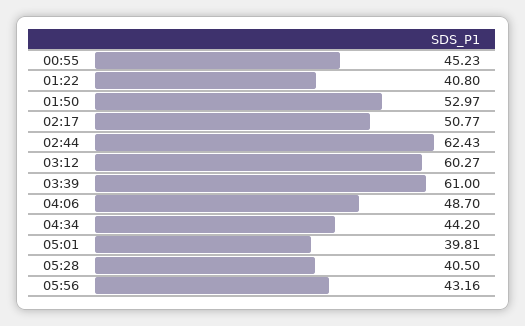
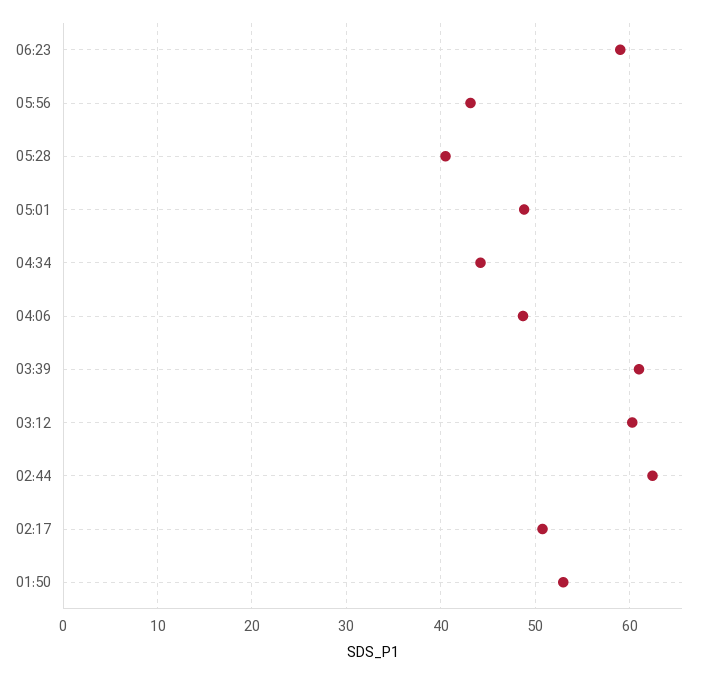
00:55: 45.23 -> none
01:22: 40.8 -> none
05:01: 39.81 -> 49
06:23: none -> 59

